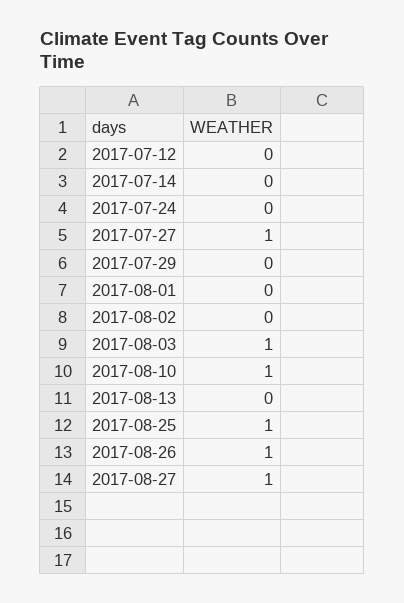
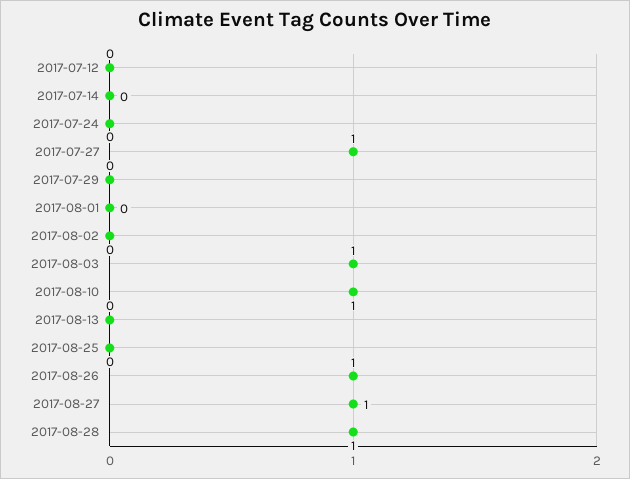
2017-08-25: 1 -> 0
2017-08-28: none -> 1

